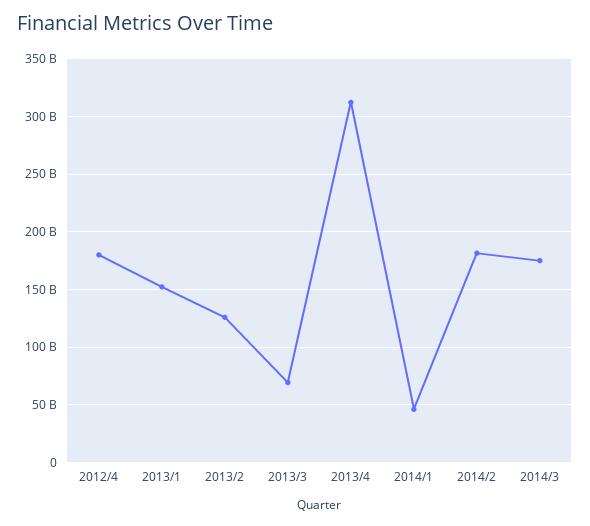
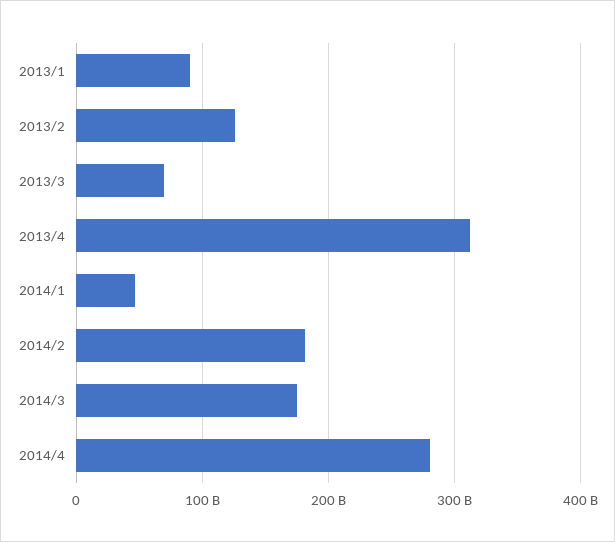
2012/4: 180000000000 -> none
2013/1: 150000000000 -> 90000000000
2014/4: none -> 280000000000

